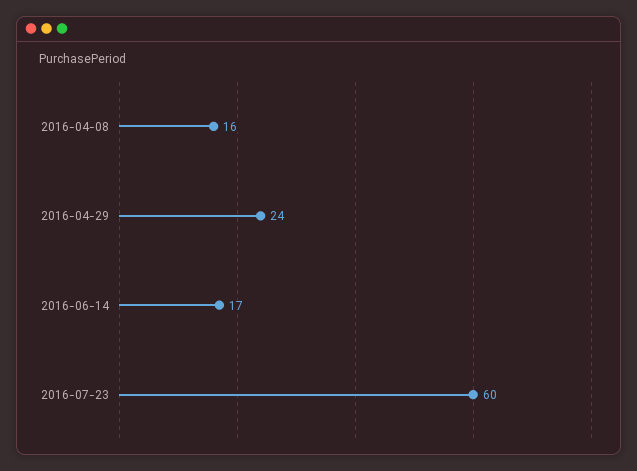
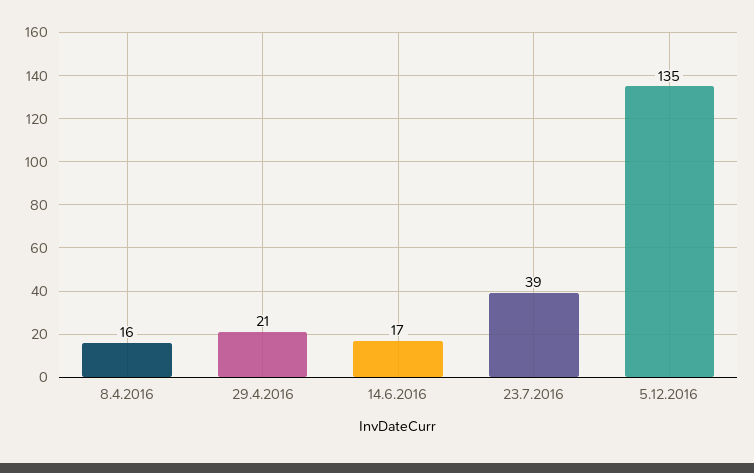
2016-04-29: 24 -> 21
2016-07-23: 60 -> 39
5.12.2016: none -> 135

